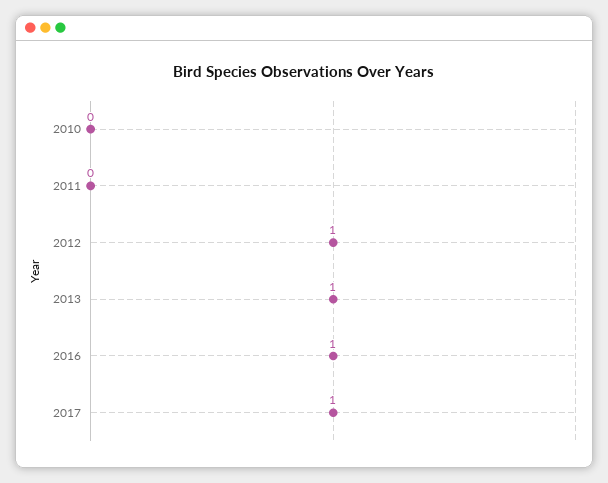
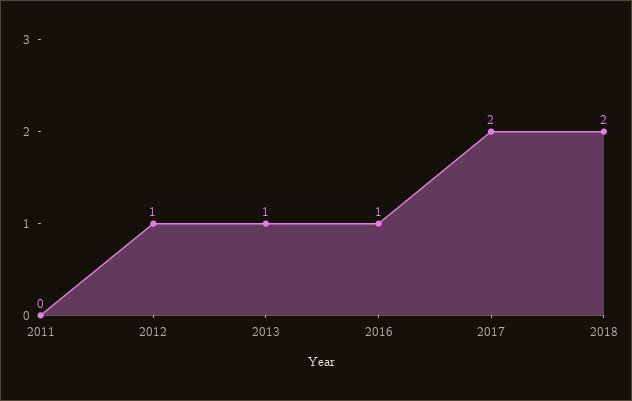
2010: 0 -> none
2017: 1 -> 2
2018: none -> 2

